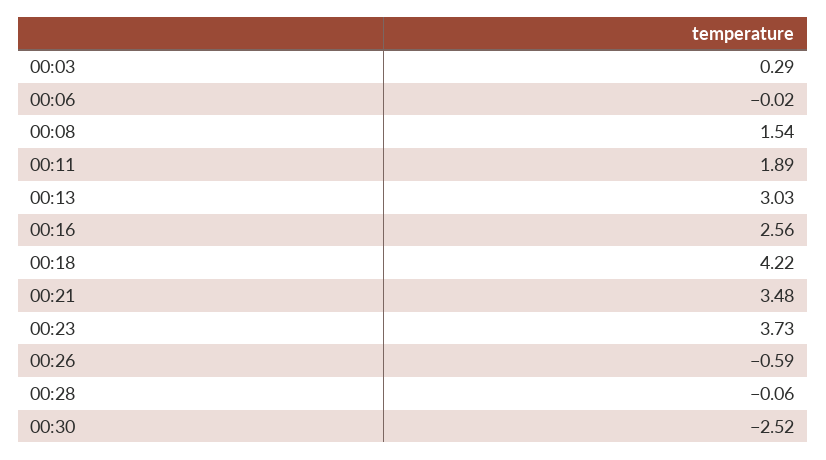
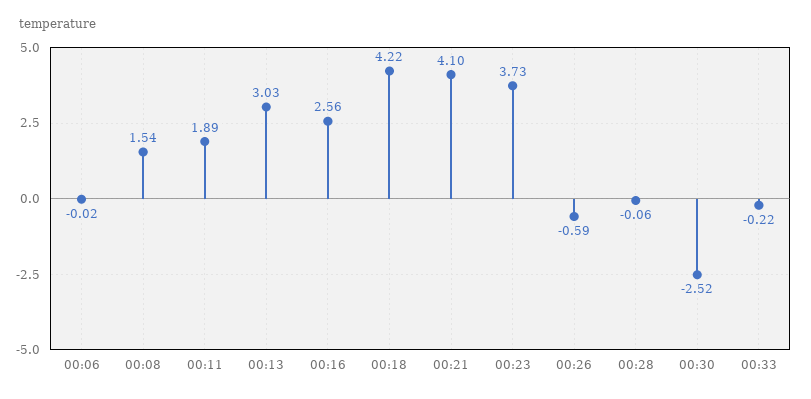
00:03: 0.29 -> none
00:21: 3.48 -> 4.1
00:33: none -> -0.22

